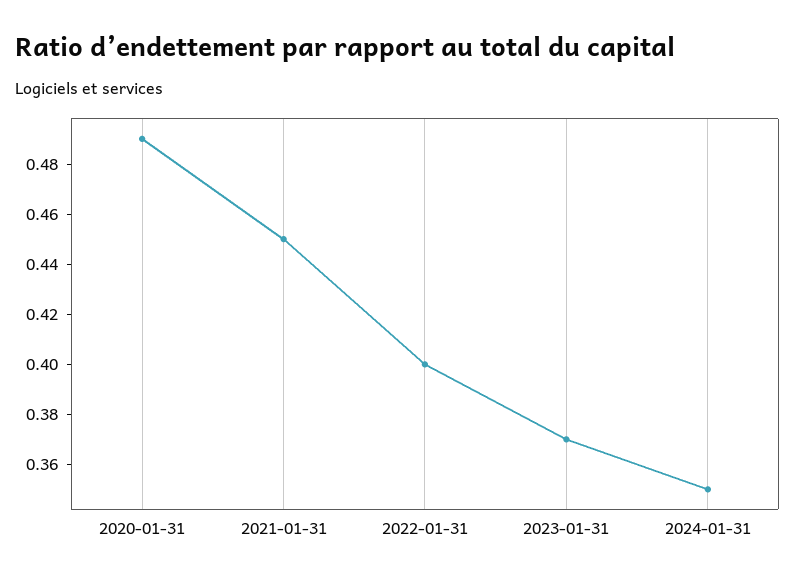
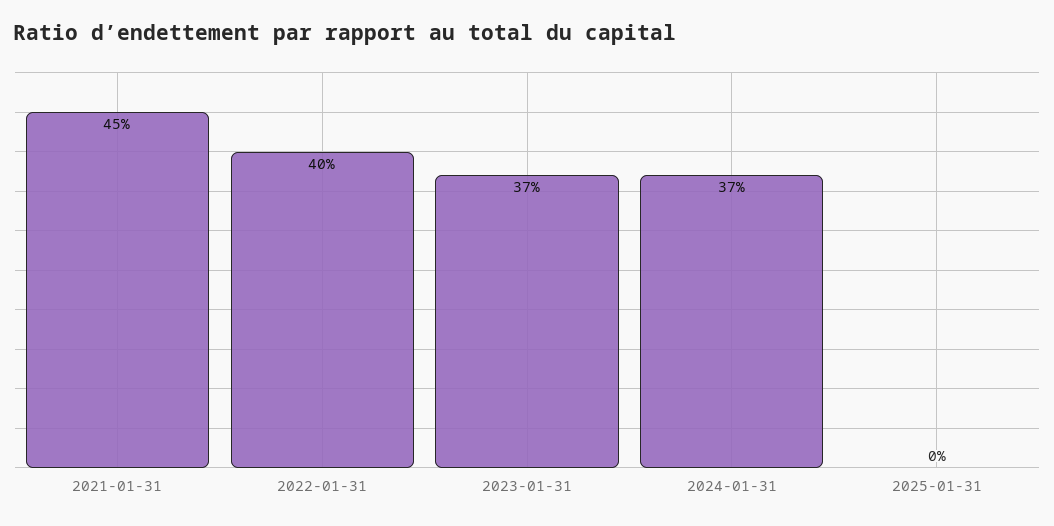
2020-01-31: 0.49 -> none
2024-01-31: 0.35 -> 0.37
2025-01-31: none -> 0

